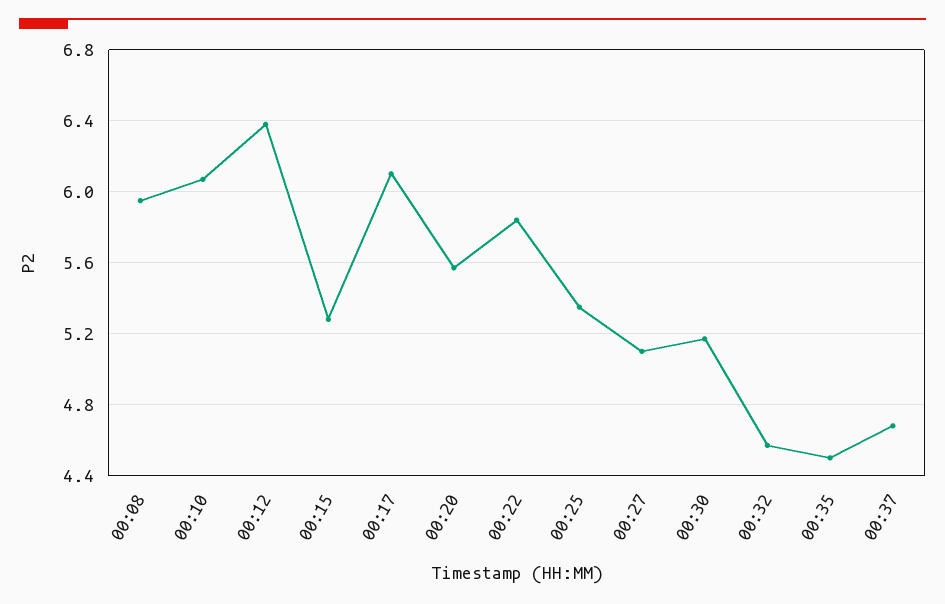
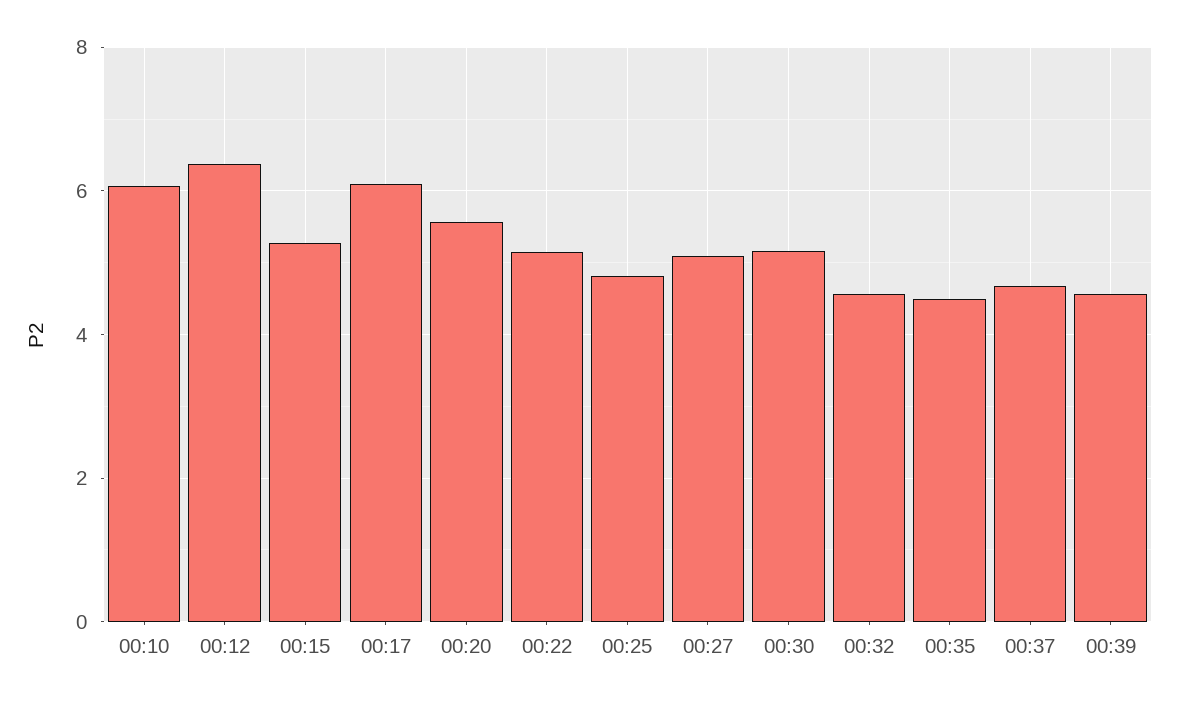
00:08: 5.95 -> none
00:22: 5.85 -> 5.2
00:25: 5.35 -> 4.8
00:39: none -> 4.6

